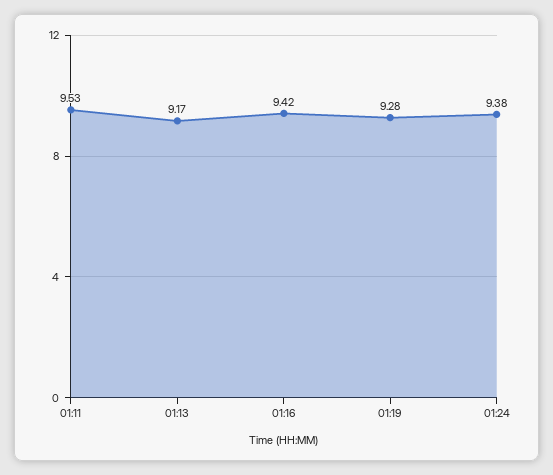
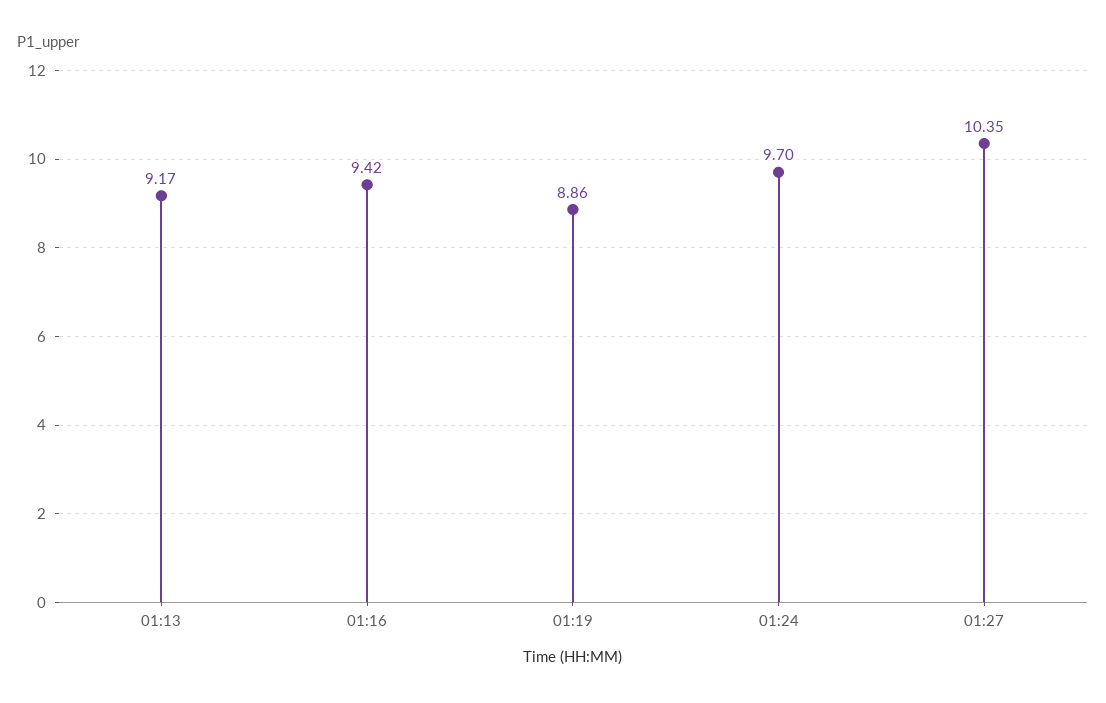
01:11: 9.53 -> none
01:19: 9.28 -> 8.86
01:24: 9.38 -> 9.7
01:27: none -> 10.35

